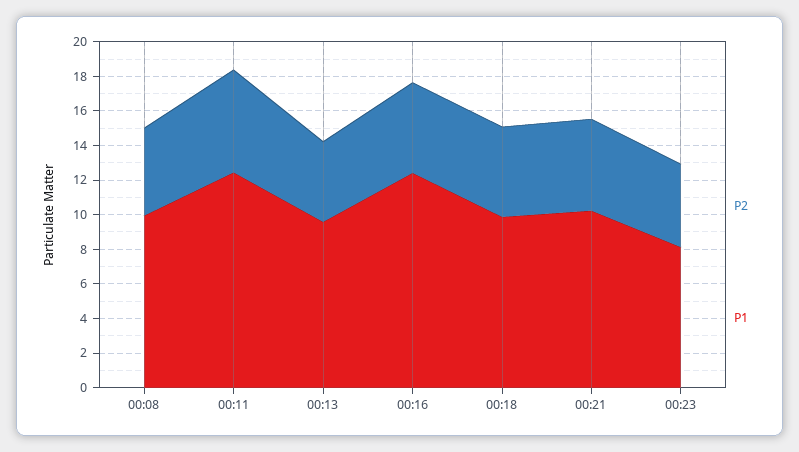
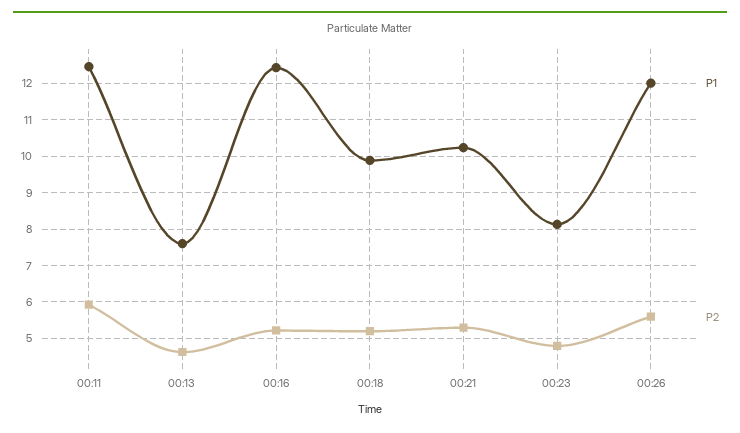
P2, 00:08: 5 -> none
P1, 00:08: 10 -> none
P1, 00:13: 9.5 -> 7.6
P1, 00:26: none -> 12
P2, 00:26: none -> 5.6

